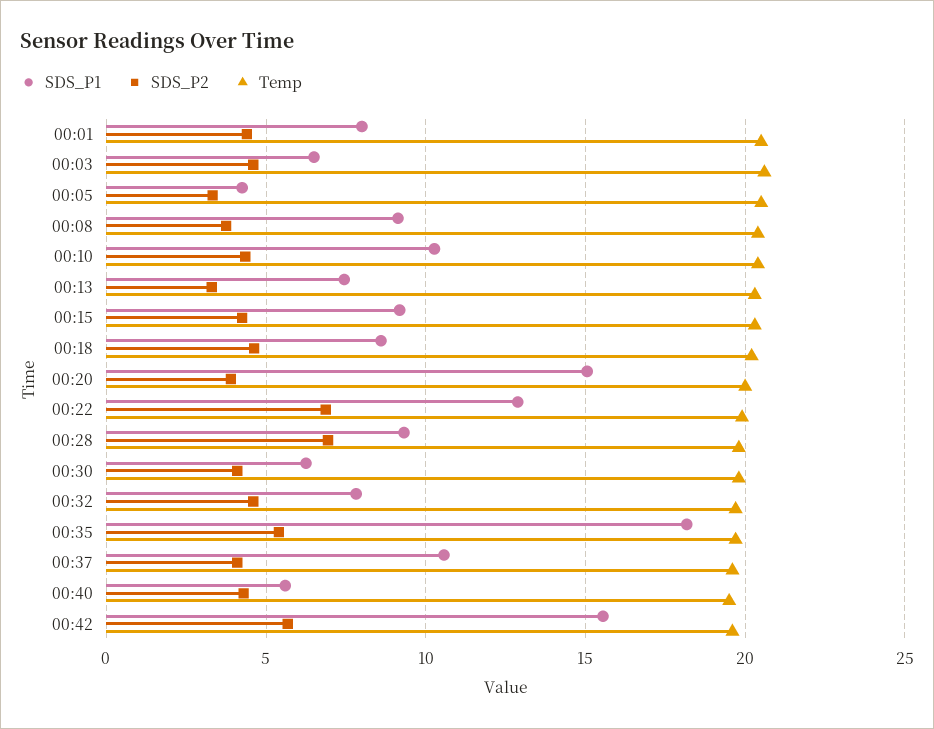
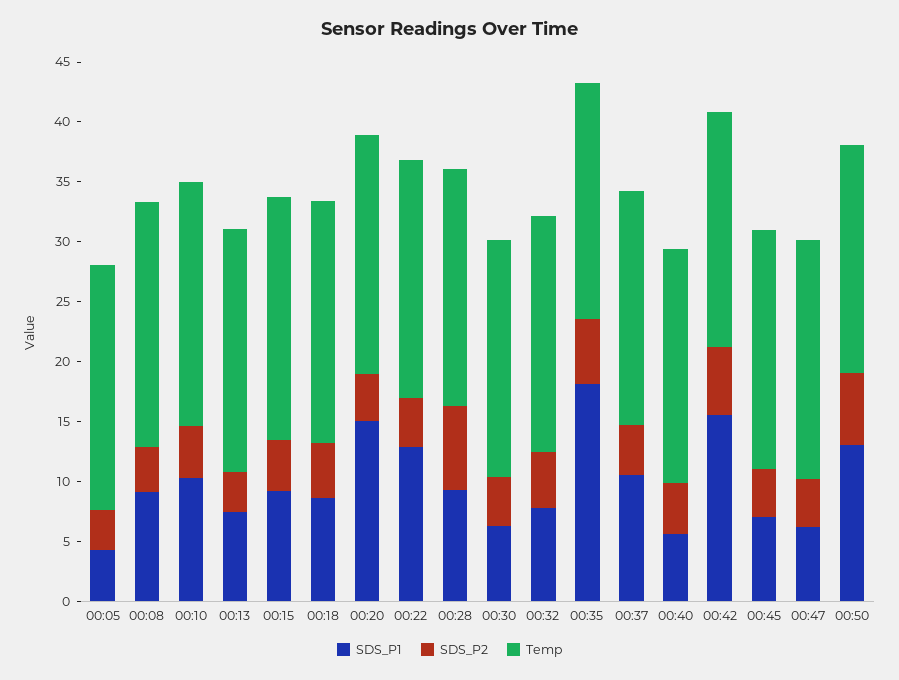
SDS_P1, 00:01: 8 -> none
SDS_P2, 00:01: 4.5 -> none
Temp, 00:01: 20.5 -> none
SDS_P1, 00:03: 6.5 -> none
SDS_P2, 00:03: 4.5 -> none
Temp, 00:03: 20.5 -> none
SDS_P2, 00:22: 7 -> 4
SDS_P1, 00:45: none -> 7
SDS_P2, 00:45: none -> 4
Temp, 00:45: none -> 20
SDS_P1, 00:47: none -> 6
SDS_P2, 00:47: none -> 4
Temp, 00:47: none -> 20
SDS_P1, 00:50: none -> 13
SDS_P2, 00:50: none -> 6
Temp, 00:50: none -> 19

